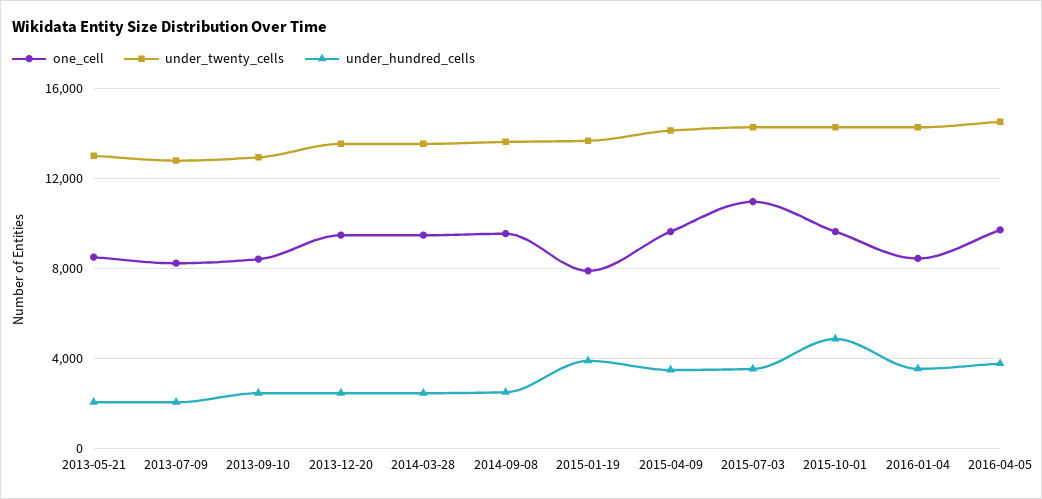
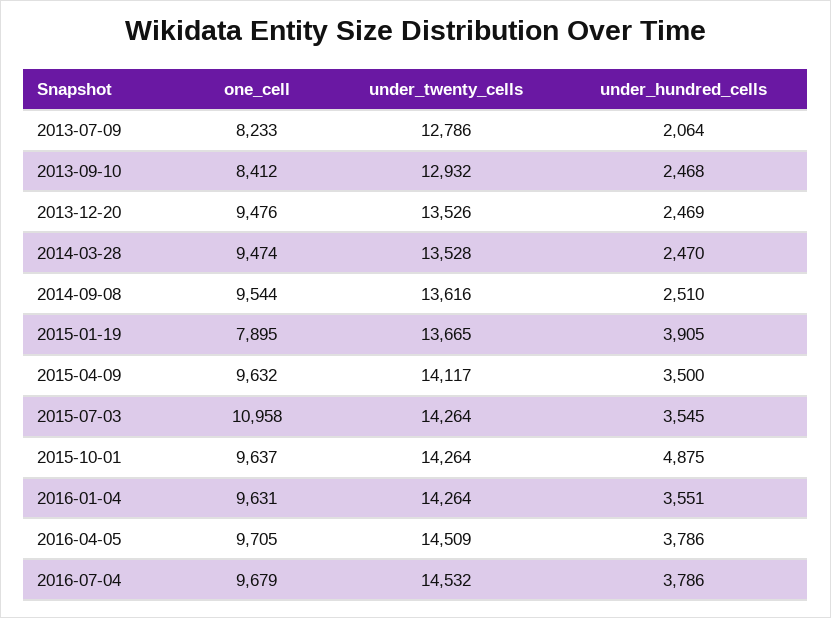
one_cell, 2013-05-21: 8500 -> none
under_twenty_cells, 2013-05-21: 13000 -> none
under_hundred_cells, 2013-05-21: 2000 -> none
one_cell, 2016-01-04: 8500 -> 9631
one_cell, 2016-07-04: none -> 9679
under_twenty_cells, 2016-07-04: none -> 14532
under_hundred_cells, 2016-07-04: none -> 3786

